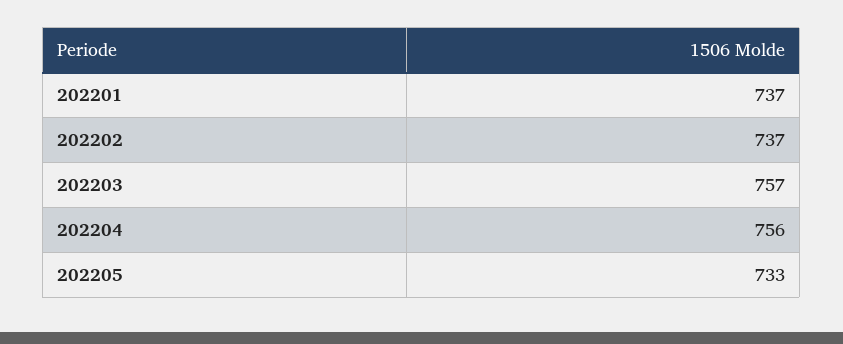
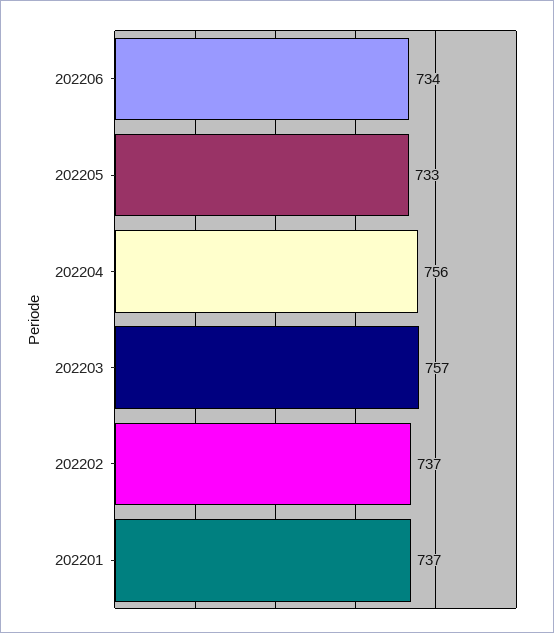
202206: none -> 734

